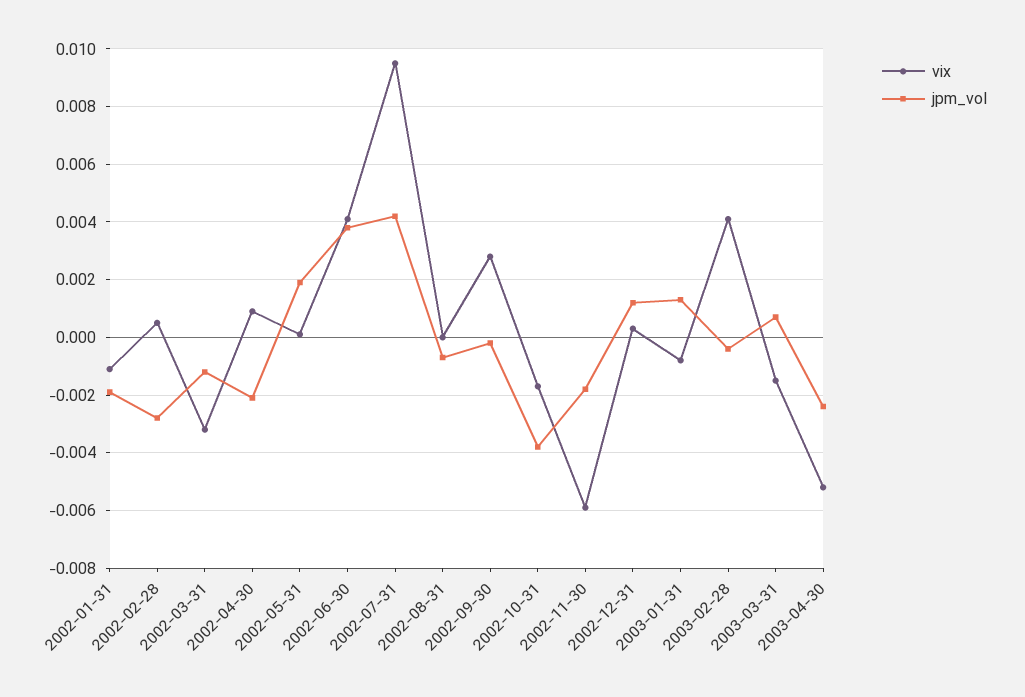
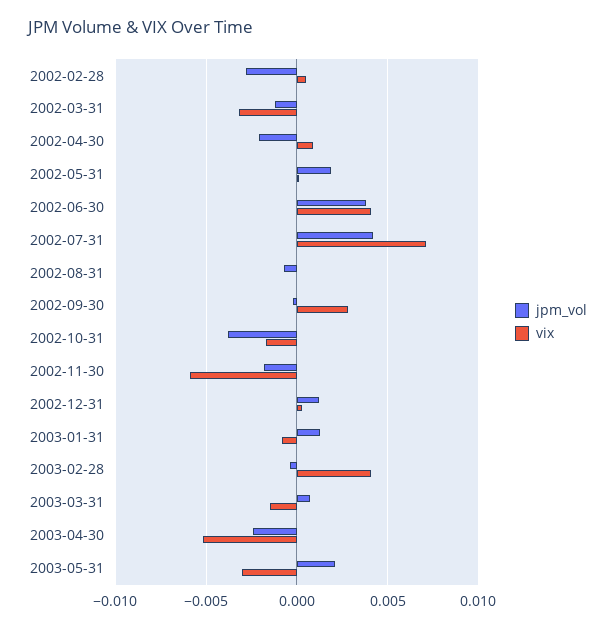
vix, 2002-01-31: -0.001 -> none
jpm_vol, 2002-01-31: -0.002 -> none
vix, 2002-07-31: 0.0095 -> 0.007
jpm_vol, 2003-05-31: none -> 0.002
vix, 2003-05-31: none -> -0.003

